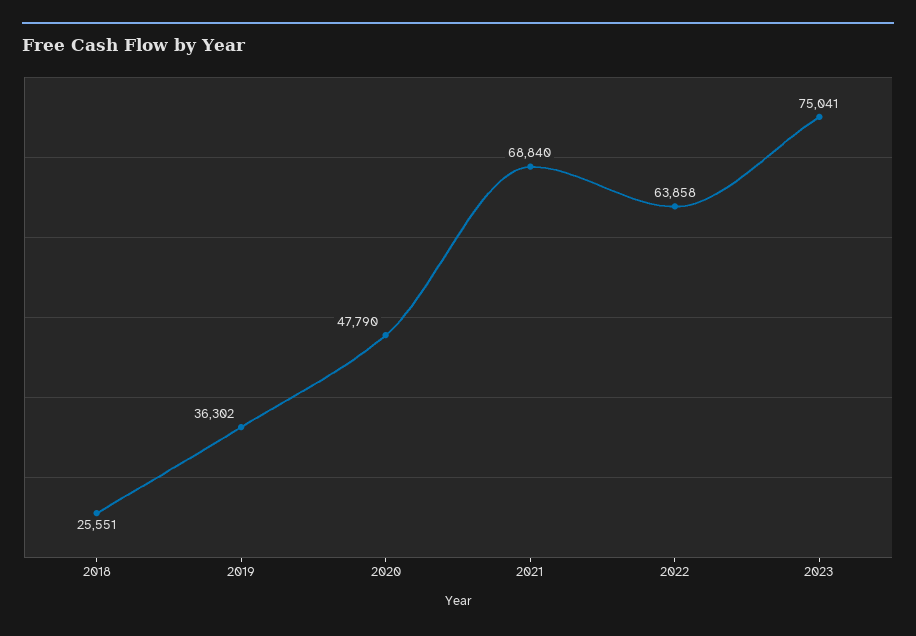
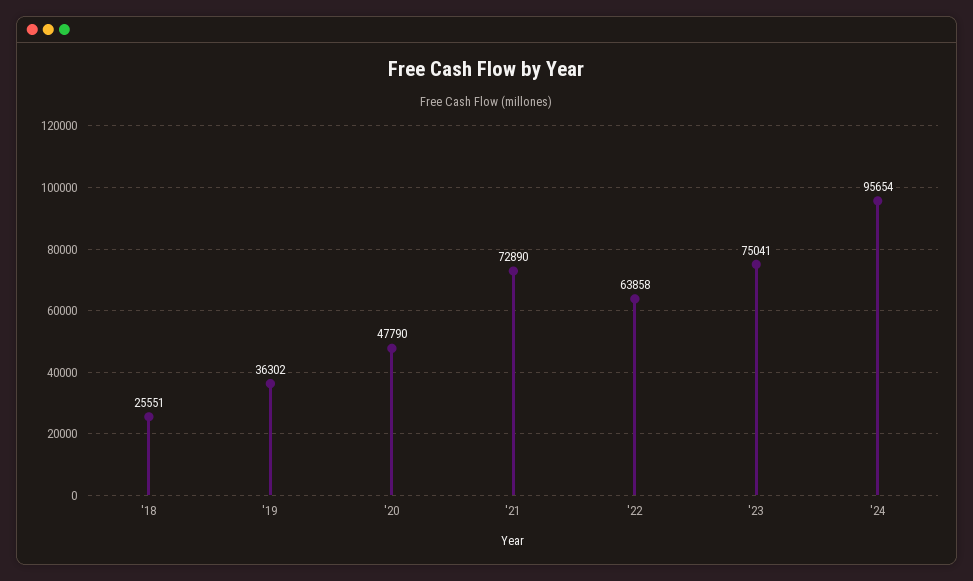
2021: 68840 -> 72890
'24: none -> 95654

